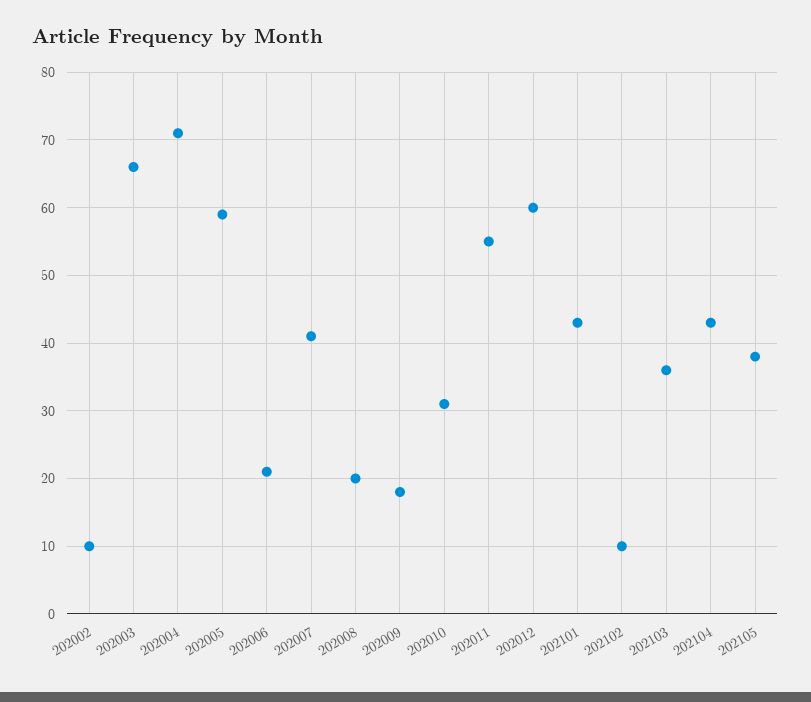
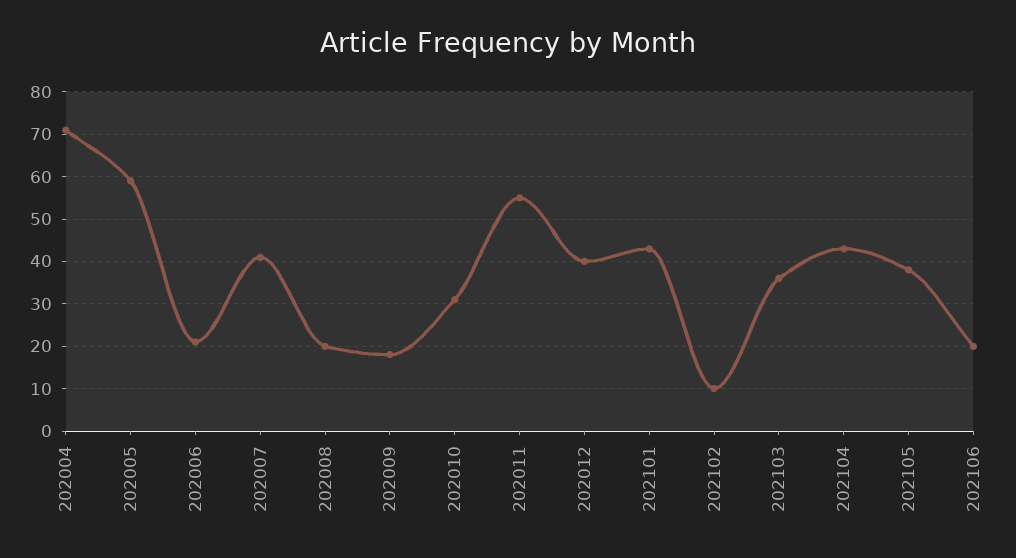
202002: 10 -> none
202003: 66 -> none
202012: 60 -> 40
202106: none -> 20

